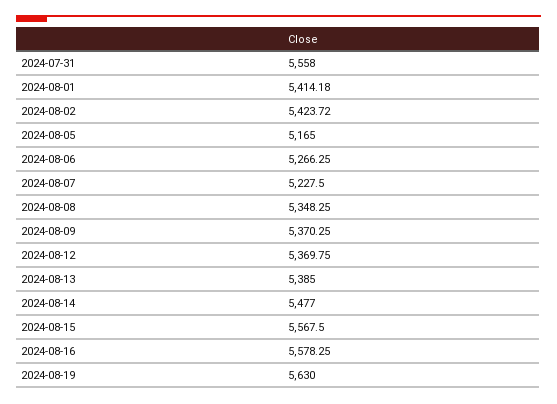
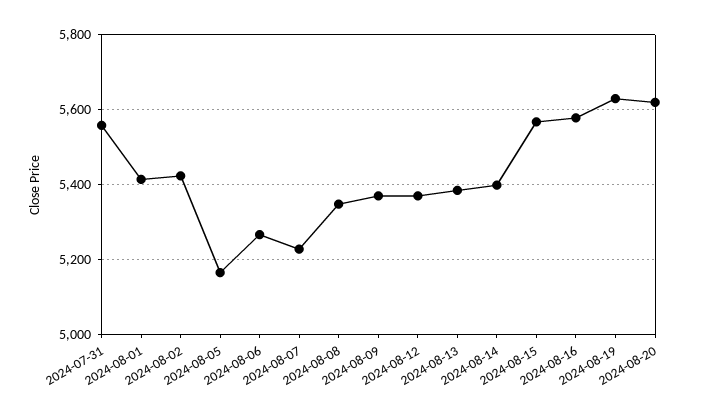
2024-08-14: 5477 -> 5400
2024-08-20: none -> 5620

